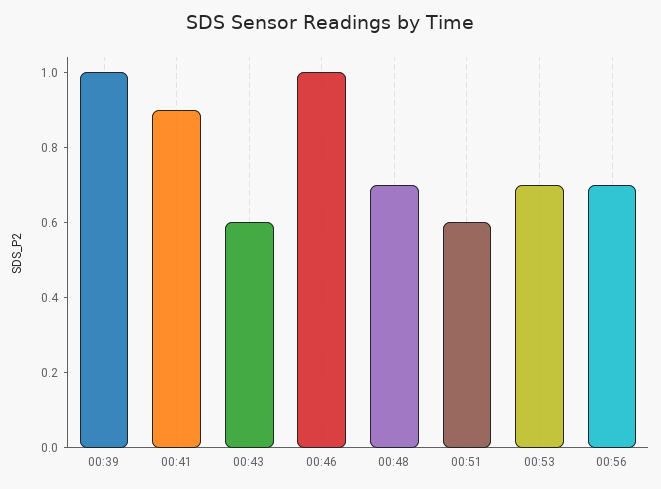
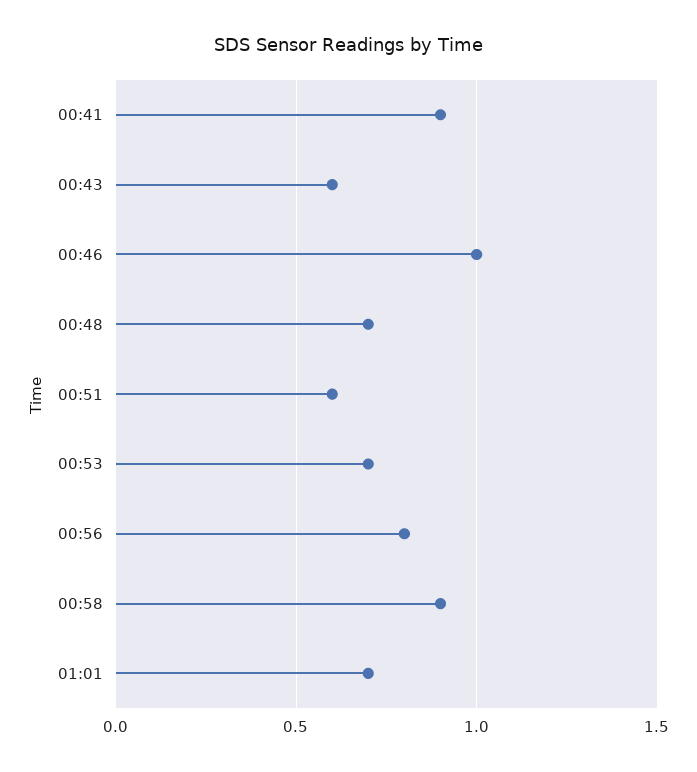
00:39: 1 -> none
00:56: 0.7 -> 0.8
00:58: none -> 0.9
01:01: none -> 0.7

